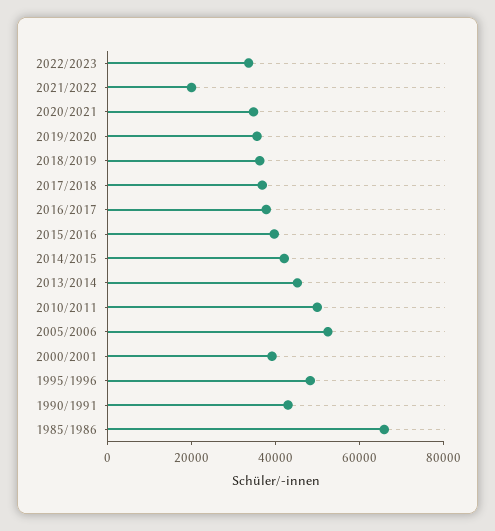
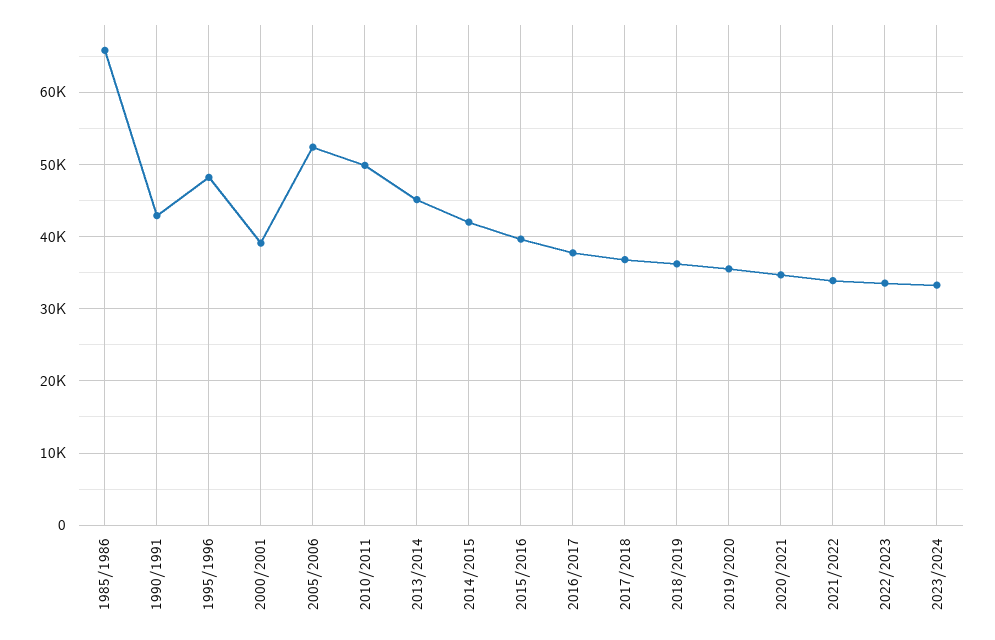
2021/2022: 20000 -> 34000
2023/2024: none -> 33000

